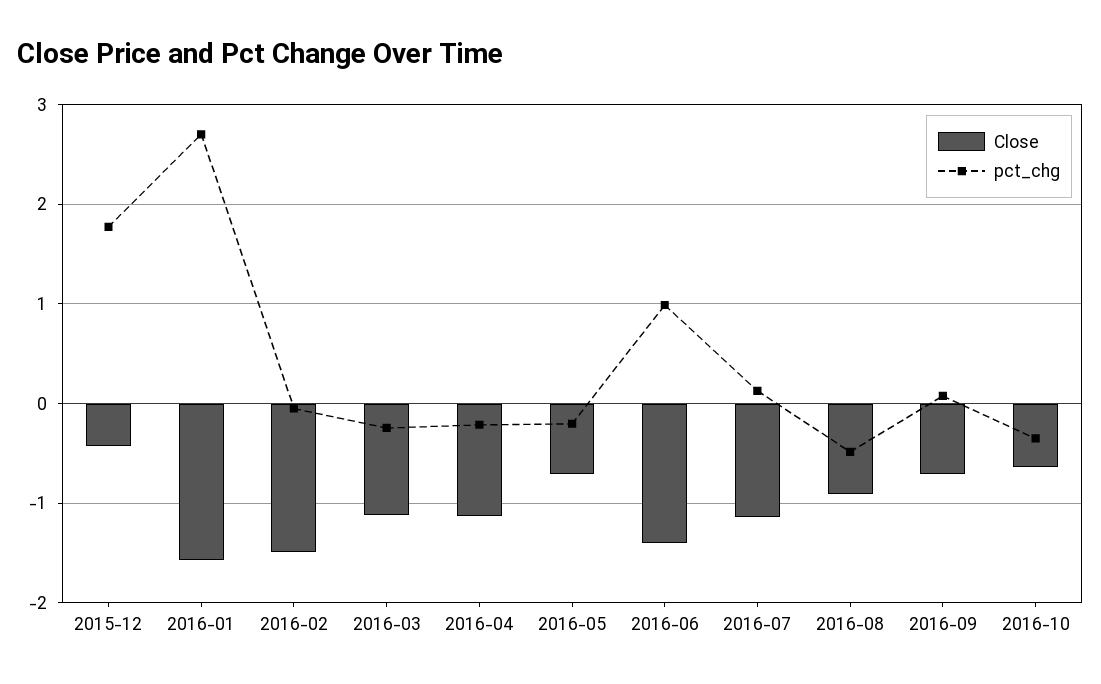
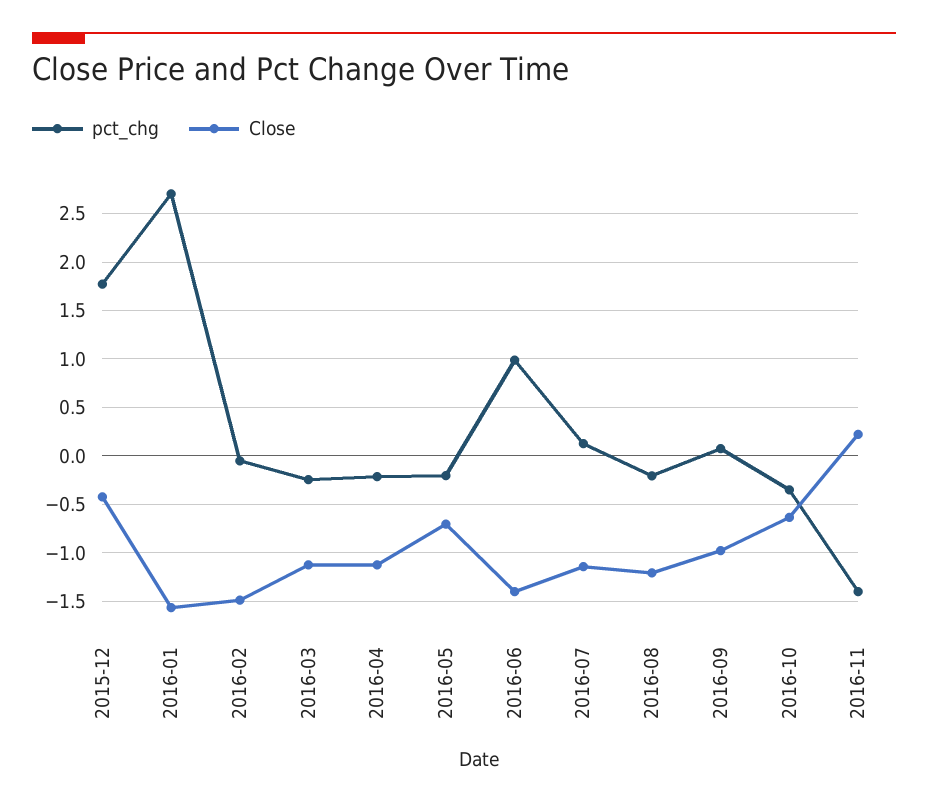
Close, 2016-08: -0.9 -> -1.2
pct_chg, 2016-08: -0.5 -> -0.2
Close, 2016-09: -0.7 -> -1
pct_chg, 2016-11: none -> -1.4
Close, 2016-11: none -> 0.2

